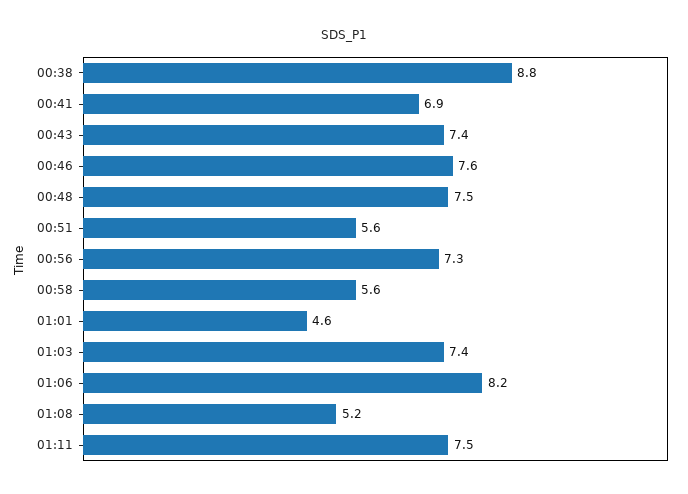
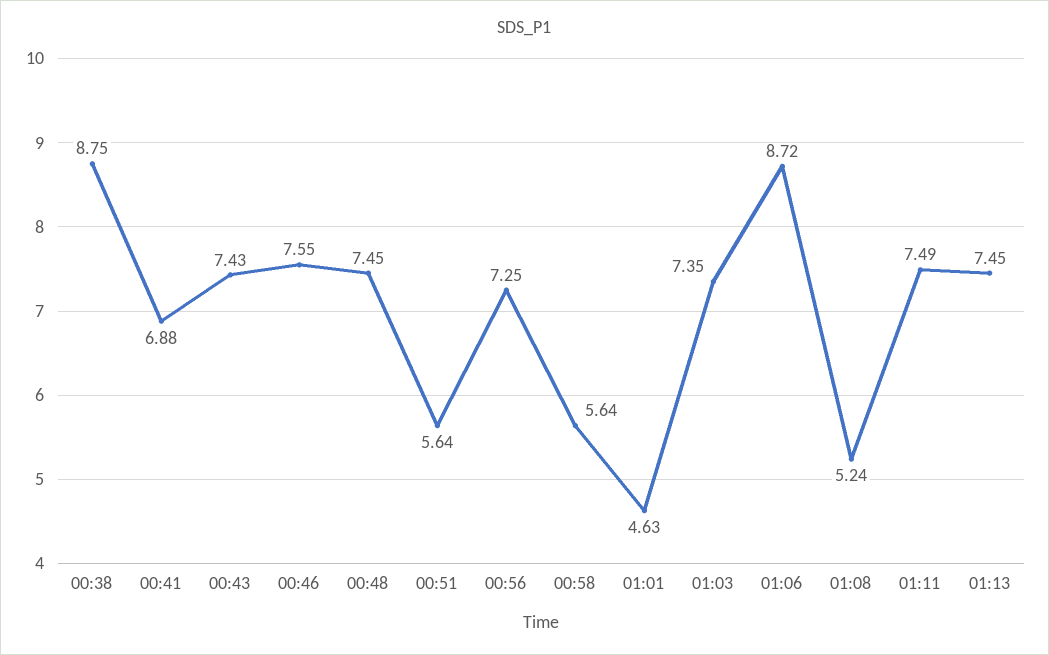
01:06: 8.2 -> 8.72
01:13: none -> 7.45

